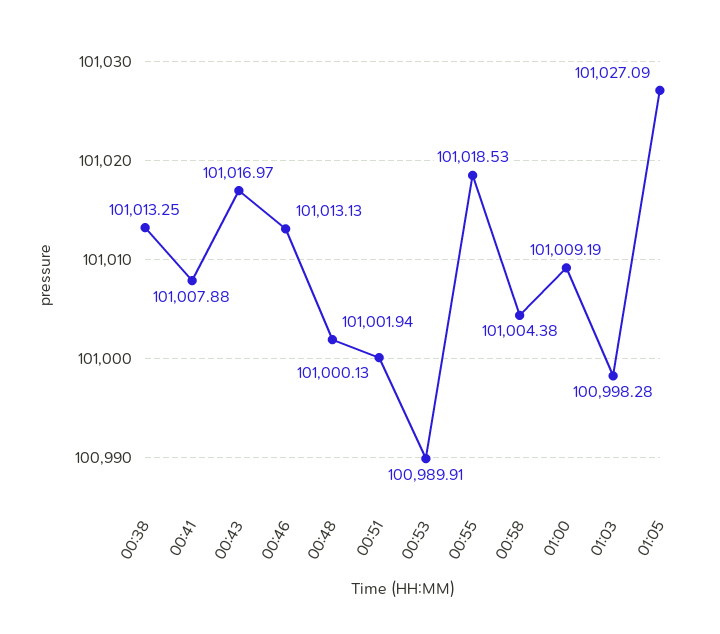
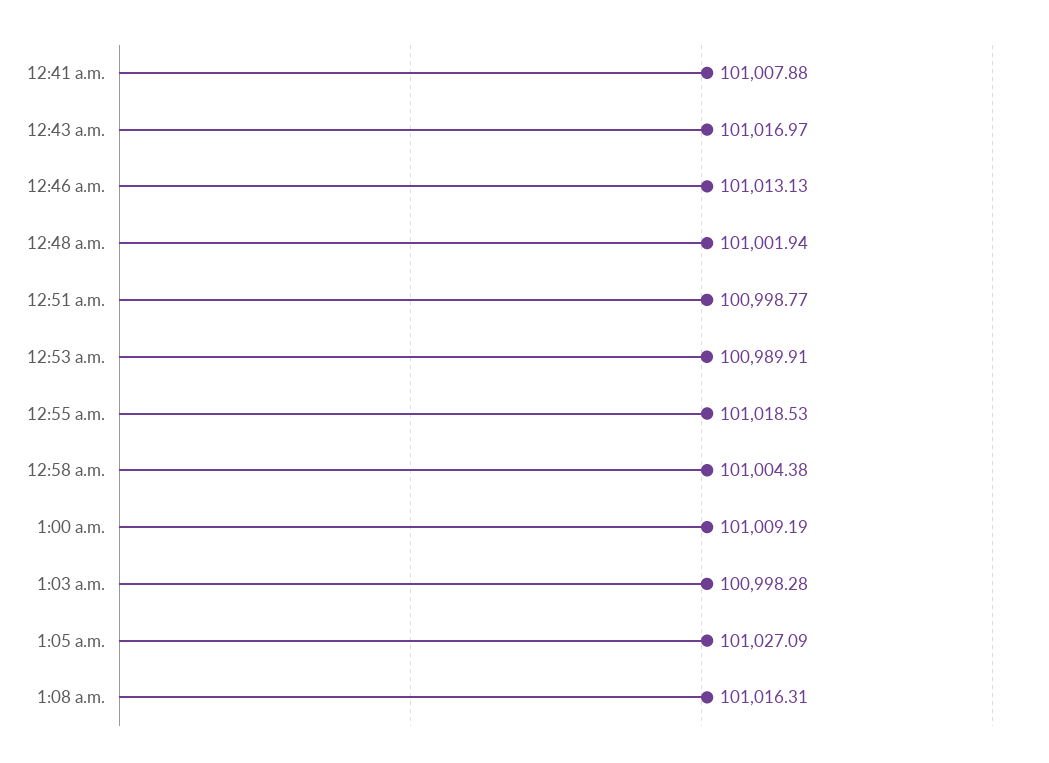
00:38: 101013.25 -> none
00:51: 101000.13 -> 100998.77
1:08 a.m.: none -> 101016.31

